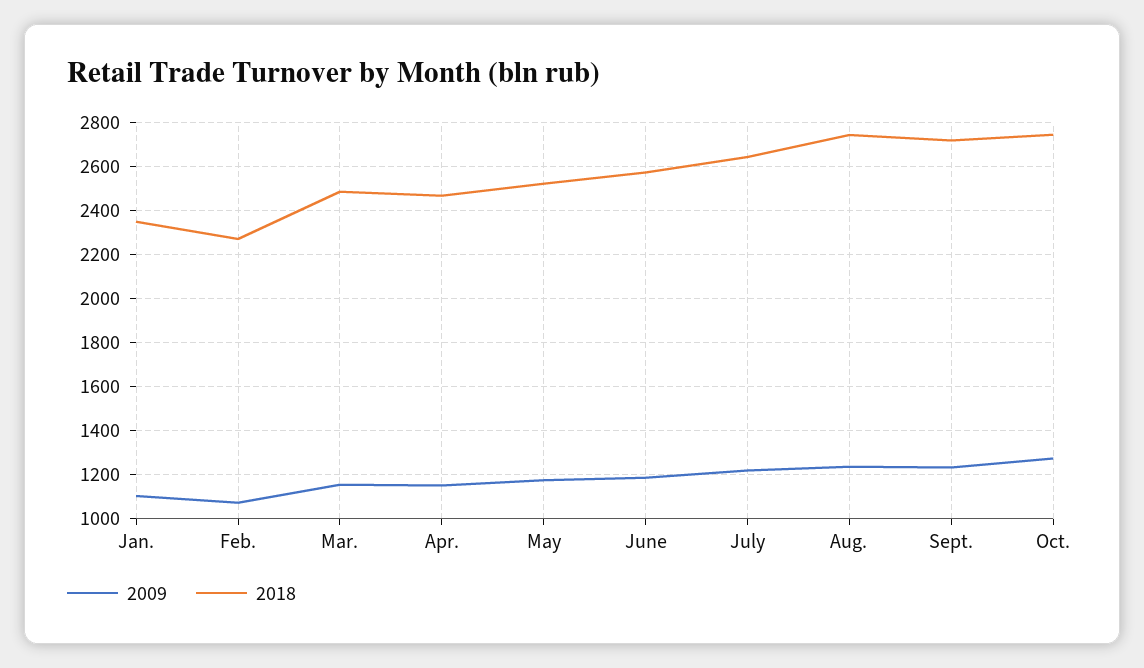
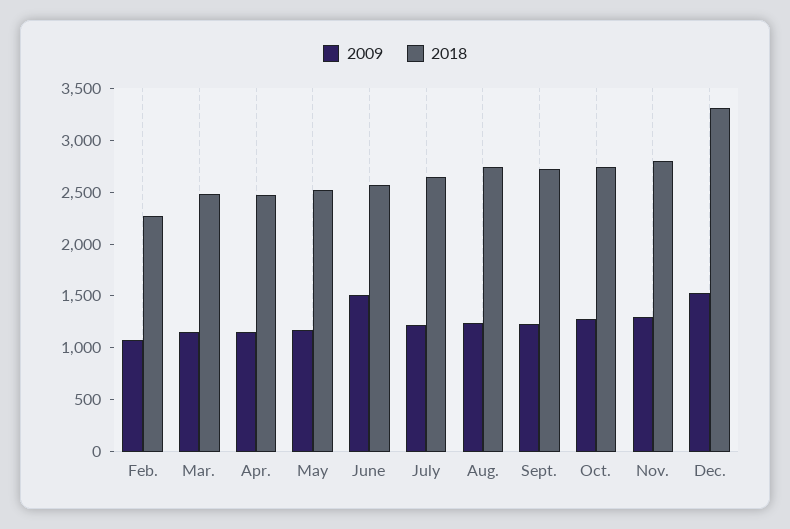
2009, Jan.: 1100 -> none
2018, Jan.: 2350 -> none
2009, June: 1200 -> 1500
2009, Nov.: none -> 1300
2018, Nov.: none -> 2800
2009, Dec.: none -> 1500
2018, Dec.: none -> 3300

